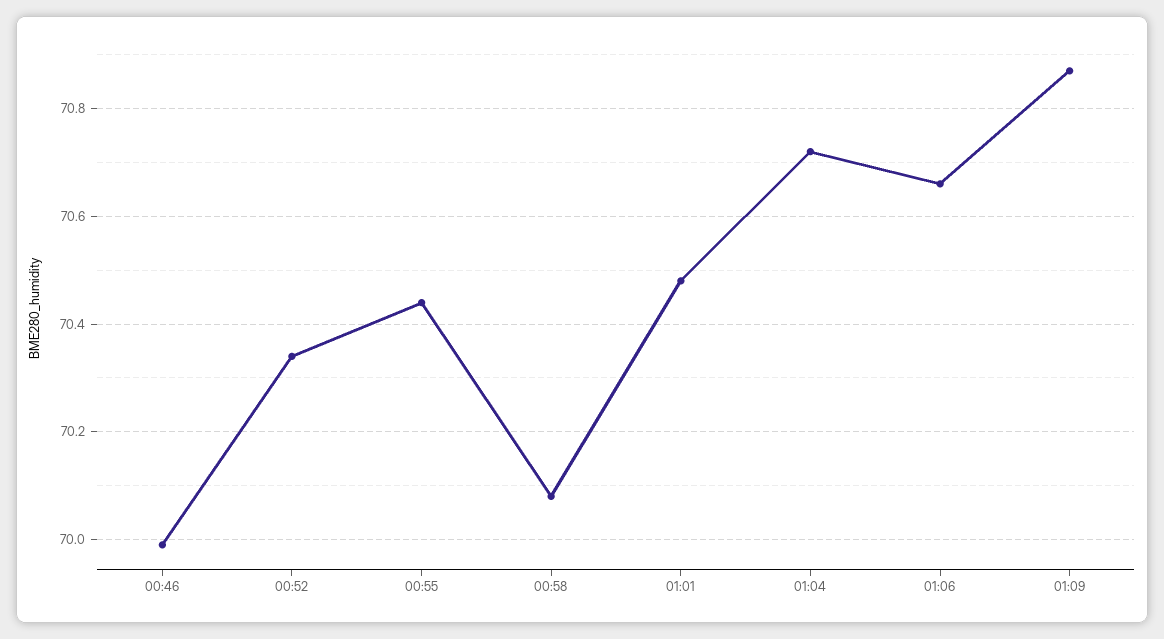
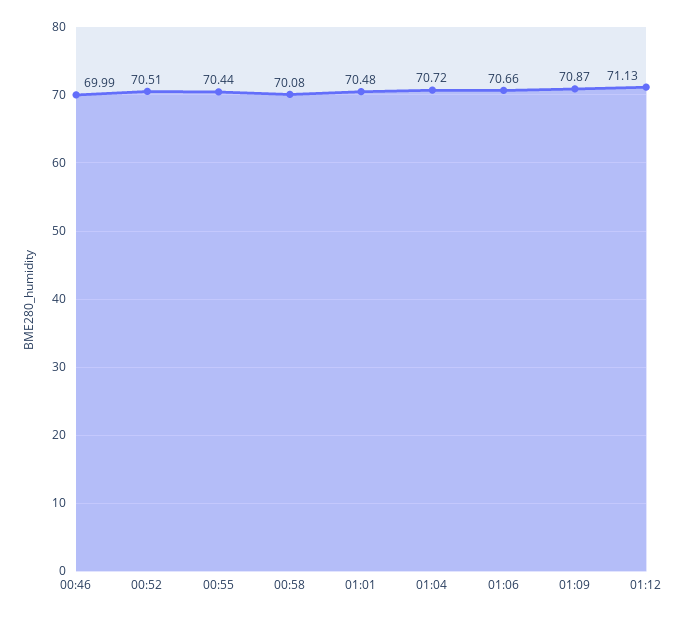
00:52: 70.35 -> 70.51
01:12: none -> 71.13

